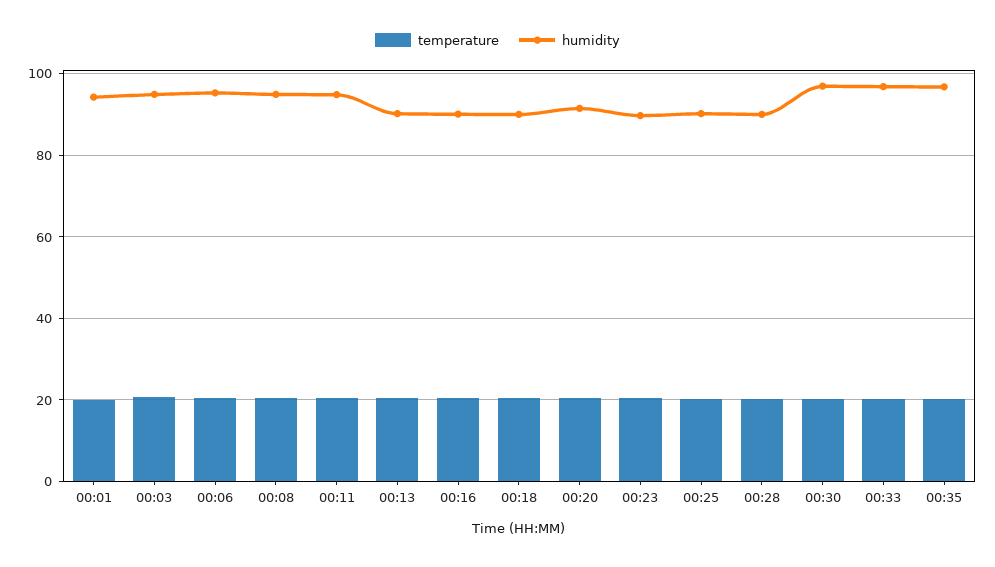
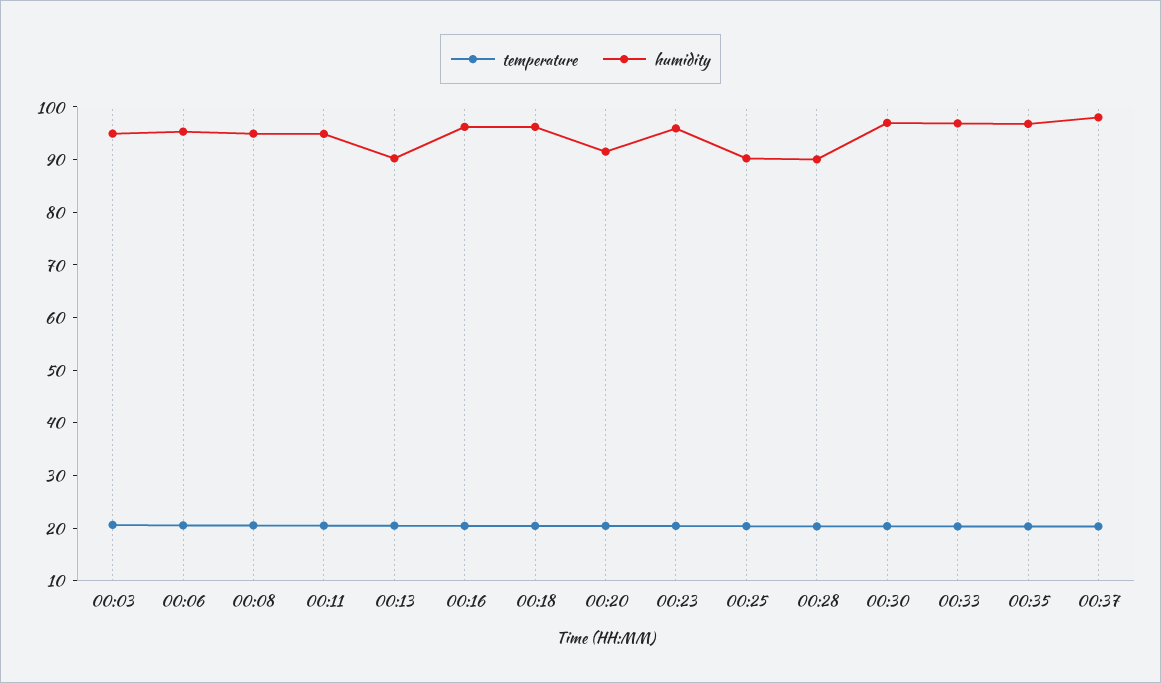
temperature, 00:01: 20 -> none
humidity, 00:01: 94 -> none
humidity, 00:16: 90 -> 96
humidity, 00:18: 90 -> 96
humidity, 00:23: 90 -> 96
temperature, 00:37: none -> 20
humidity, 00:37: none -> 98

